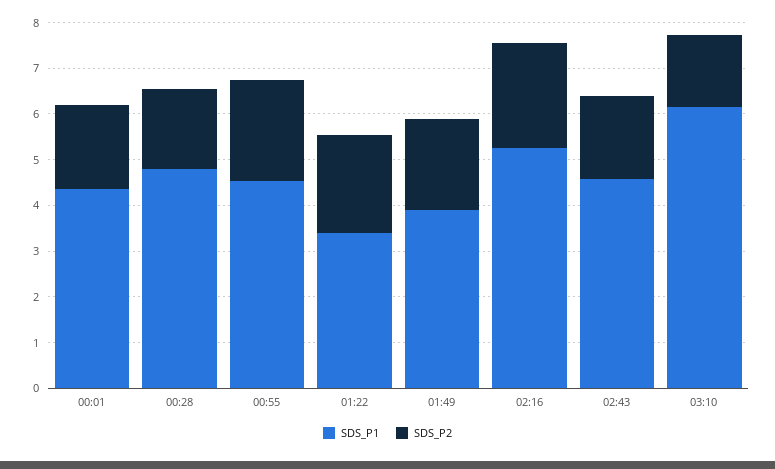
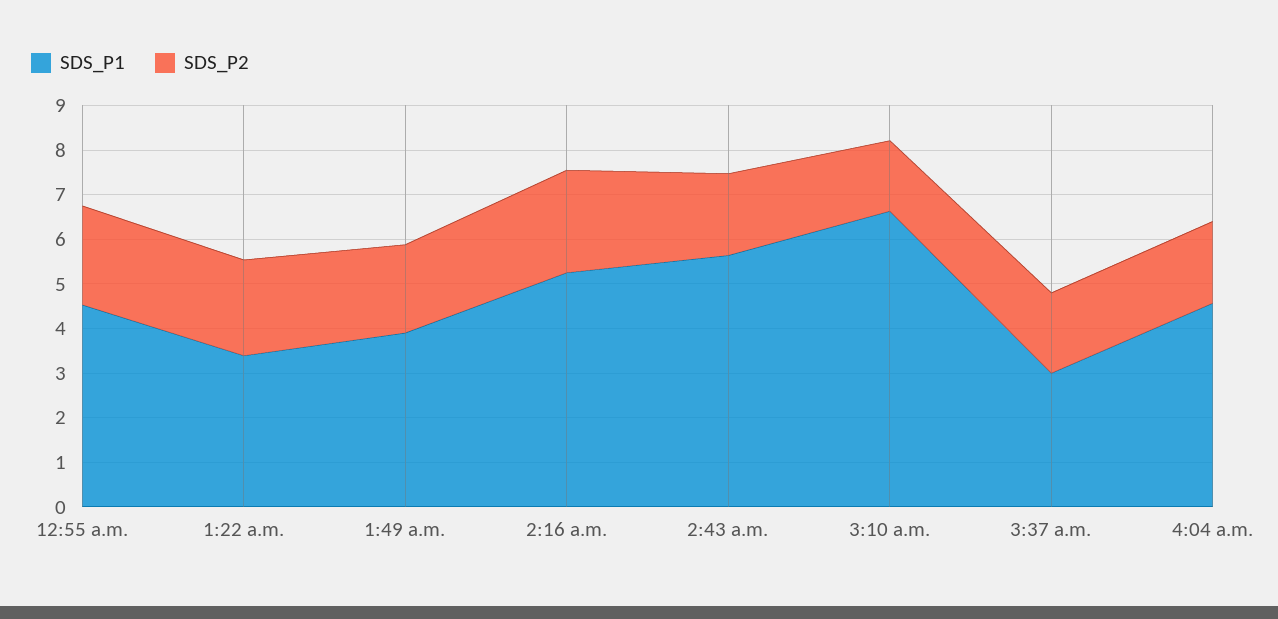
SDS_P1, 00:01: 4.4 -> none
SDS_P2, 00:01: 1.8 -> none
SDS_P1, 00:28: 4.8 -> none
SDS_P2, 00:28: 1.8 -> none
SDS_P1, 02:43: 4.6 -> 5.6
SDS_P1, 03:10: 6.2 -> 6.6
SDS_P1, 3:37 a.m.: none -> 3
SDS_P2, 3:37 a.m.: none -> 1.8
SDS_P1, 4:04 a.m.: none -> 4.6
SDS_P2, 4:04 a.m.: none -> 1.8

